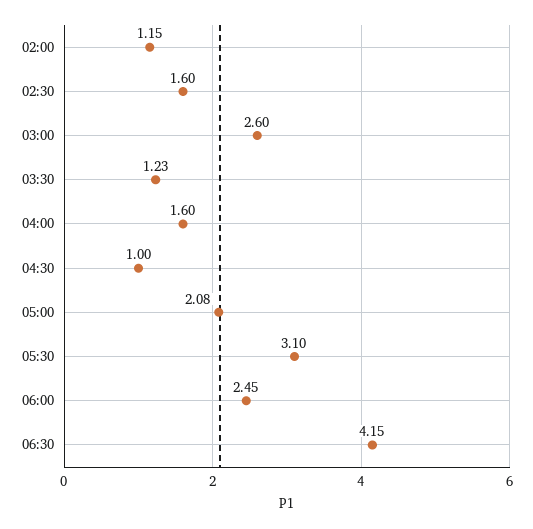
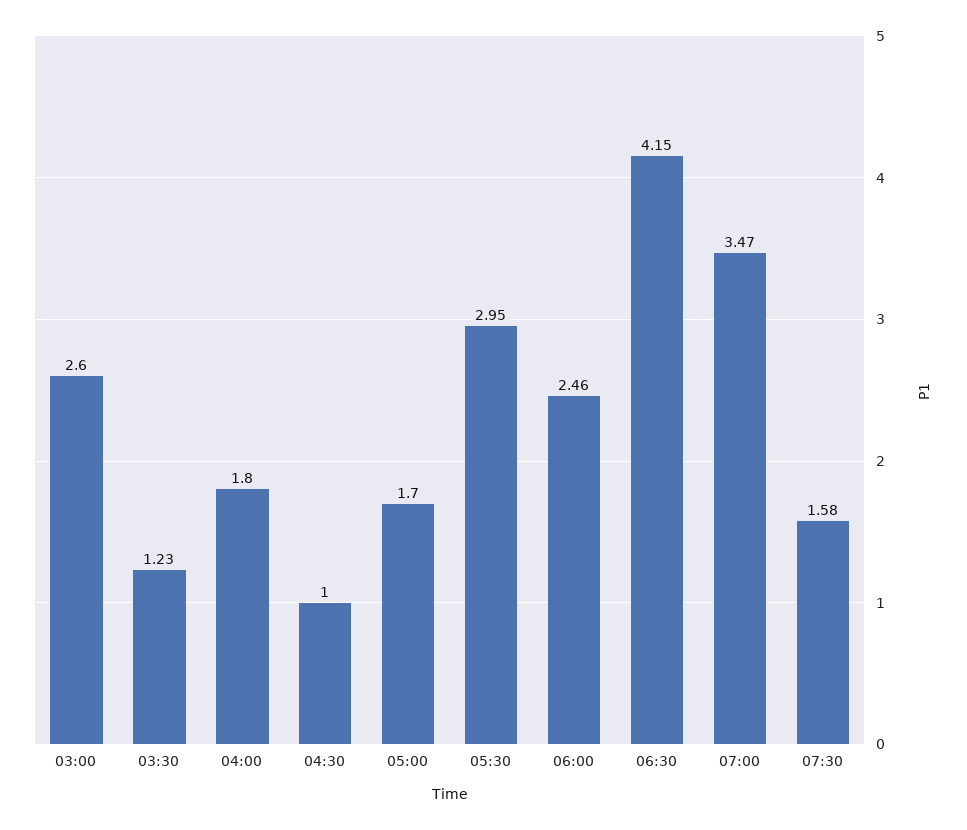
02:00: 1.15 -> none
02:30: 1.6 -> none
04:00: 1.6 -> 1.8
05:00: 2.08 -> 1.7
05:30: 3.1 -> 2.95
06:00: 2.45 -> 2.46
07:00: none -> 3.47
07:30: none -> 1.58

